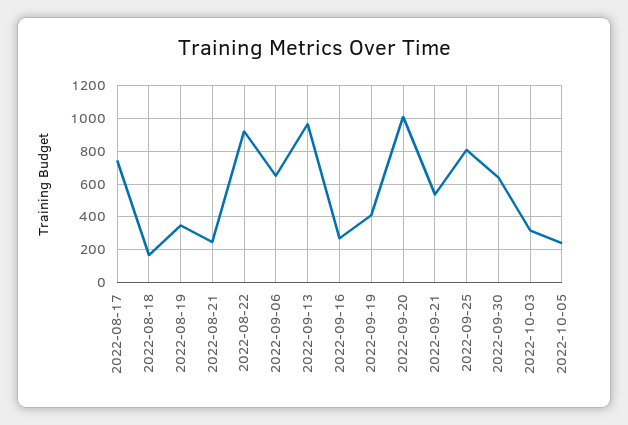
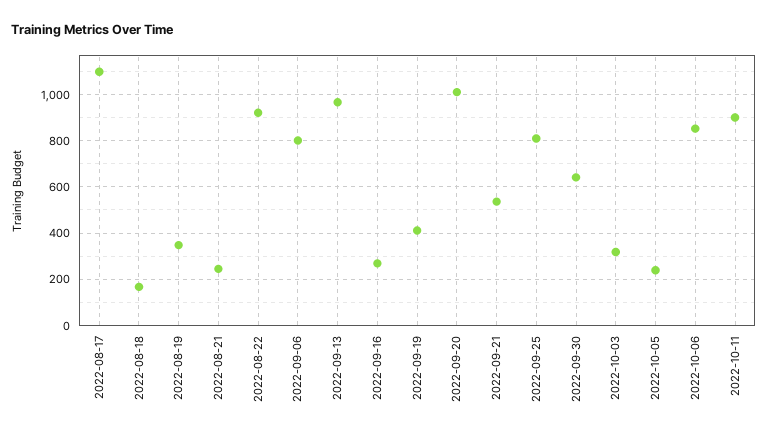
2022-08-17: 750 -> 1100
2022-09-06: 650 -> 800
2022-10-06: none -> 850
2022-10-11: none -> 900

